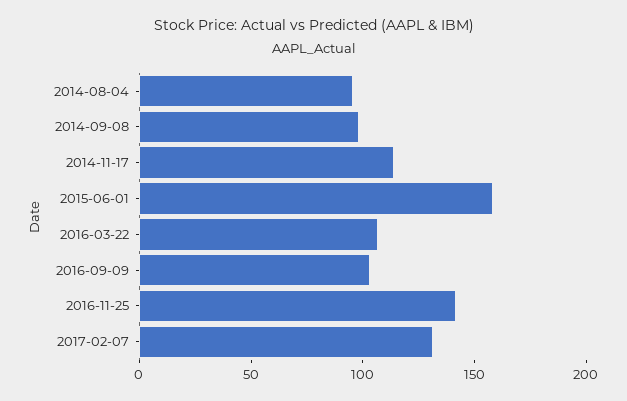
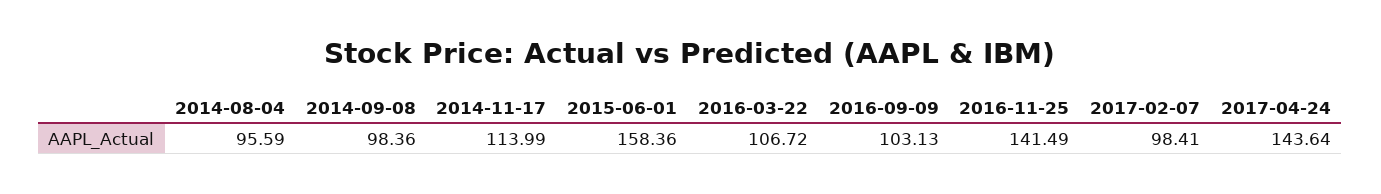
2017-02-07: 130 -> 98.41
2017-04-24: none -> 143.64

